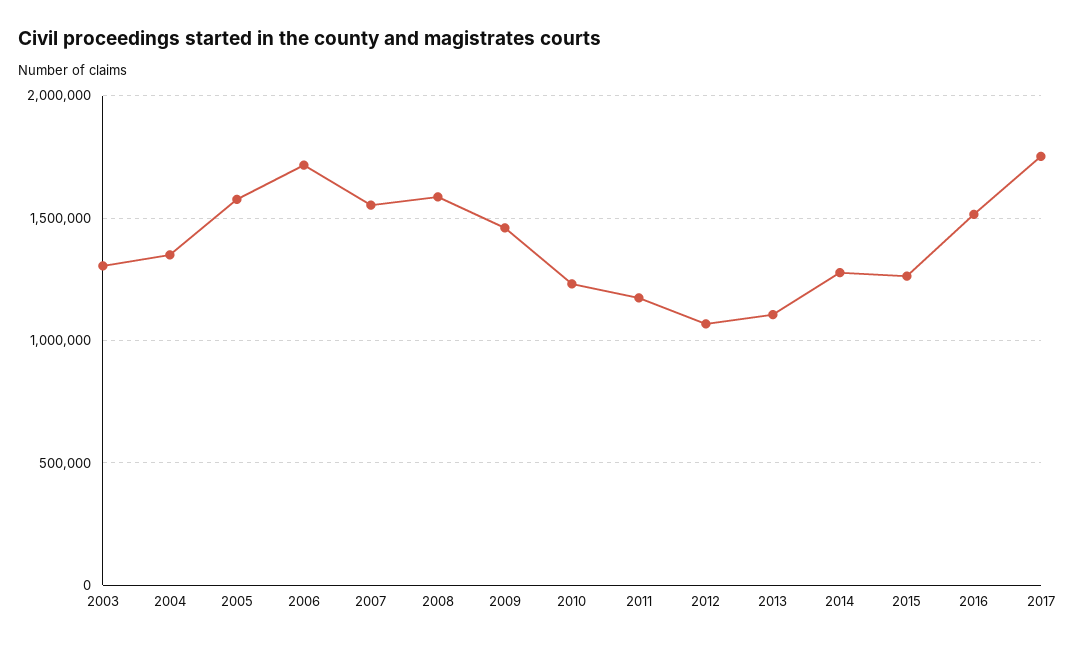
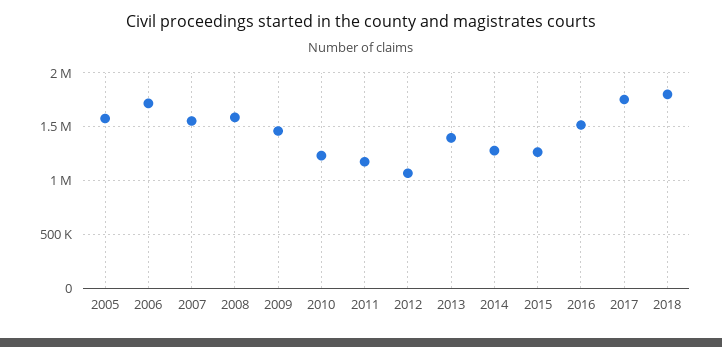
2003: 1300000 -> none
2004: 1350000 -> none
2013: 1100000 -> 1400000
2018: none -> 1800000

